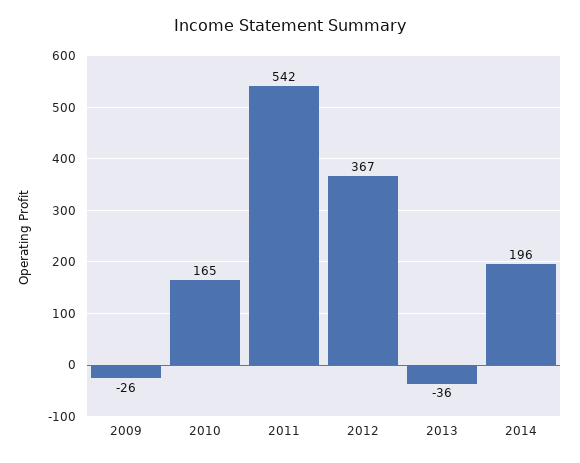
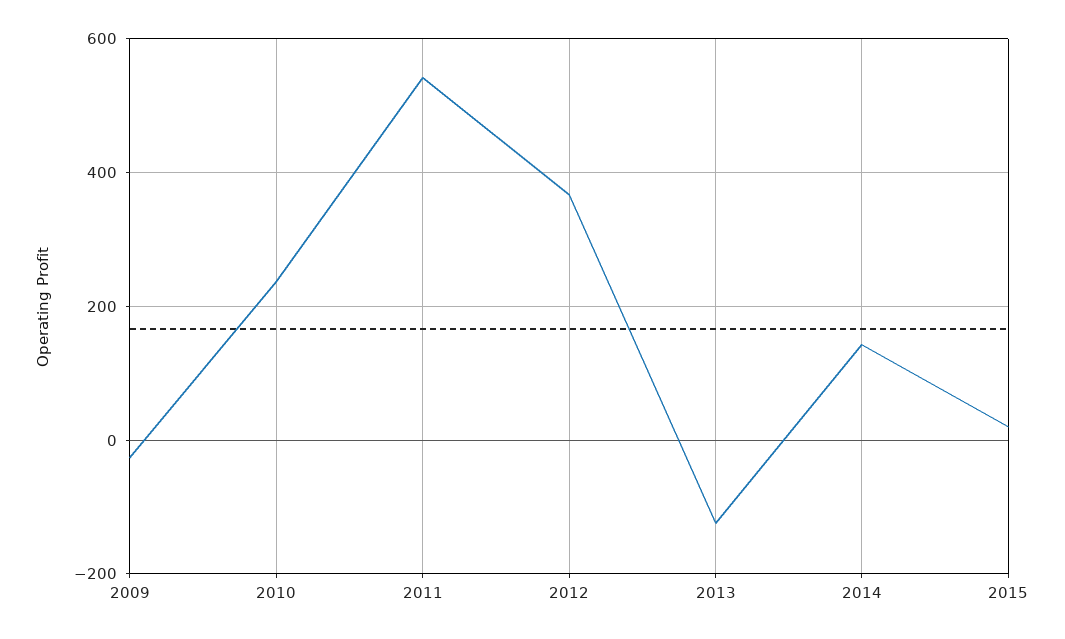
2010: 165 -> 240
2013: -36 -> -120
2014: 196 -> 140
2015: none -> 20

